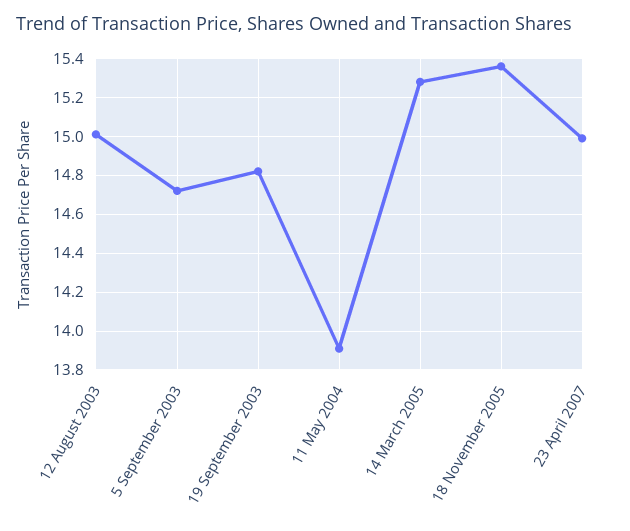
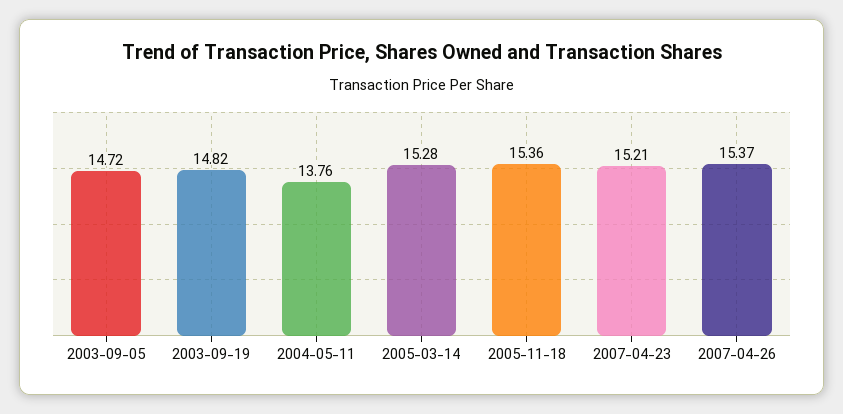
12 August 2003: 15 -> none
11 May 2004: 13.9 -> 13.76
23 April 2007: 15 -> 15.21
2007-04-26: none -> 15.37

